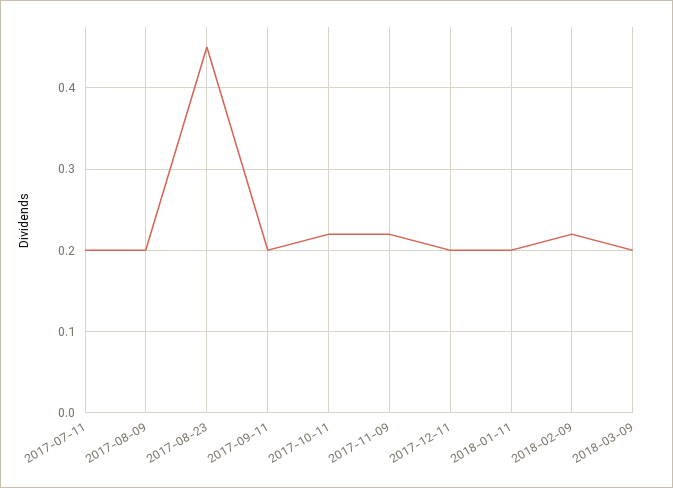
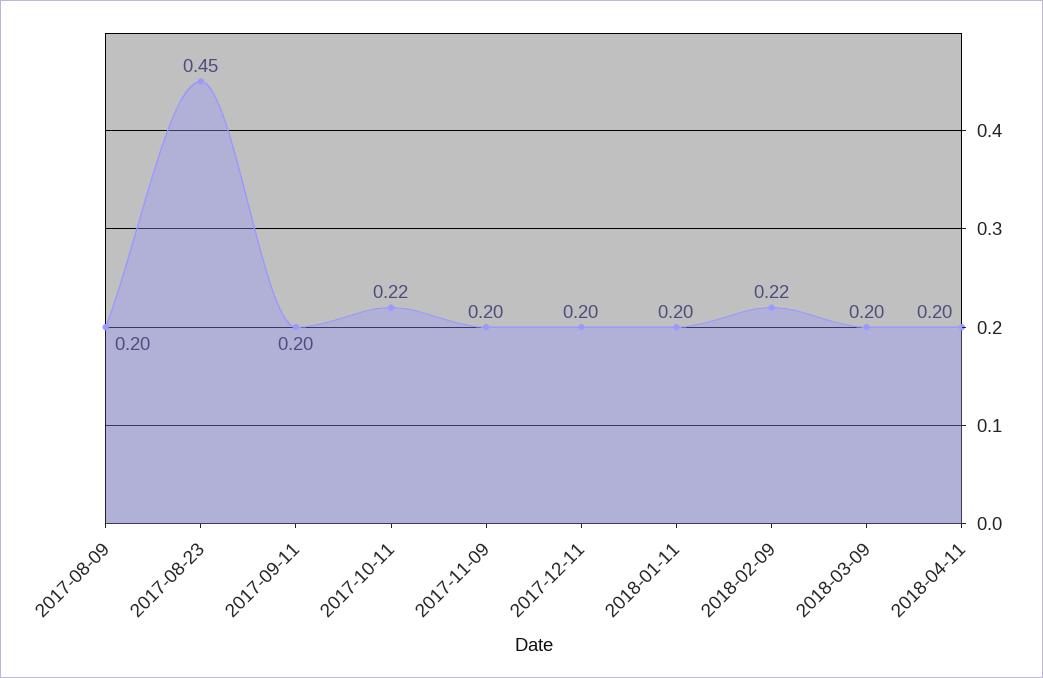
2017-07-11: 0.2 -> none
2017-11-09: 0.22 -> 0.2
2018-04-11: none -> 0.2

